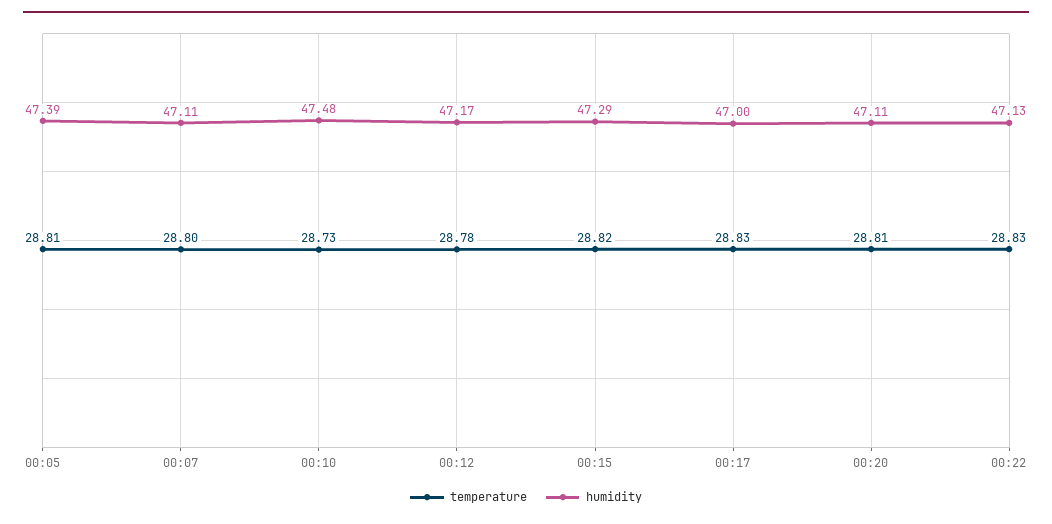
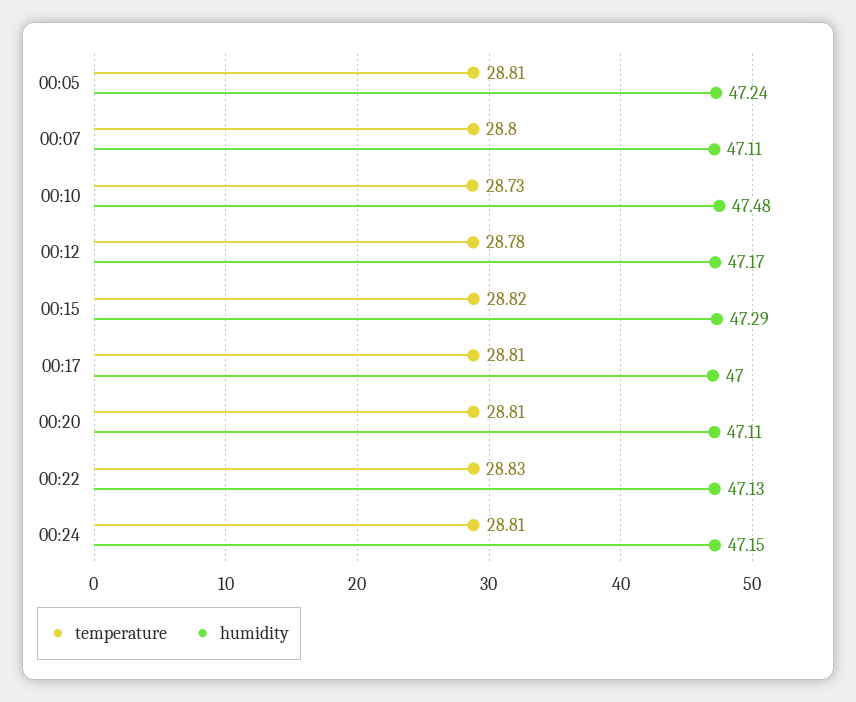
humidity, 00:05: 47.39 -> 47.24
temperature, 00:17: 28.83 -> 28.81
temperature, 00:24: none -> 28.81
humidity, 00:24: none -> 47.15

